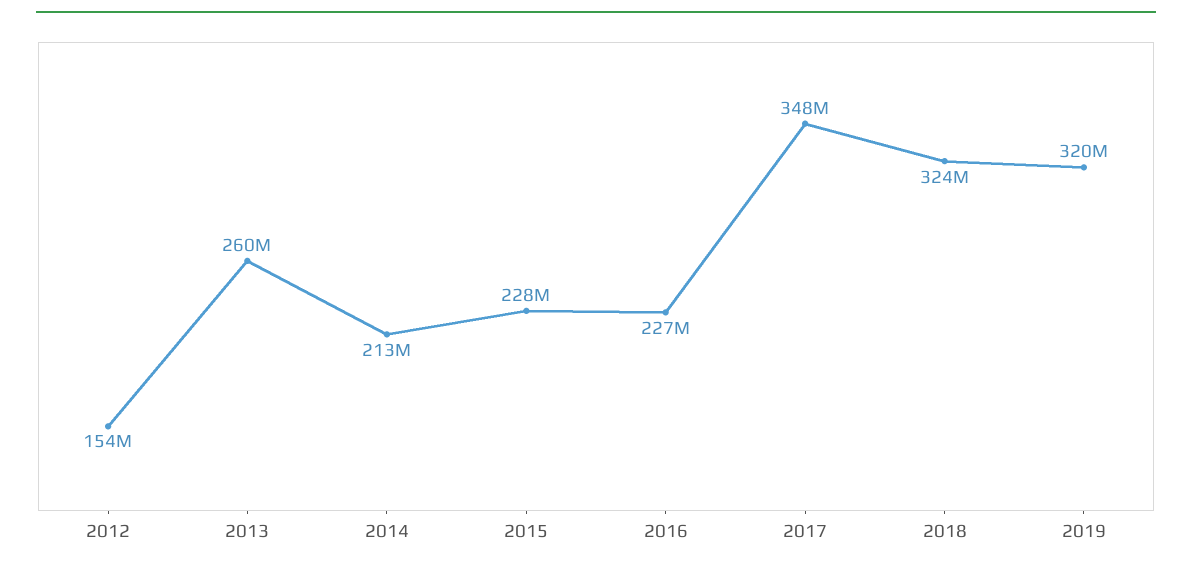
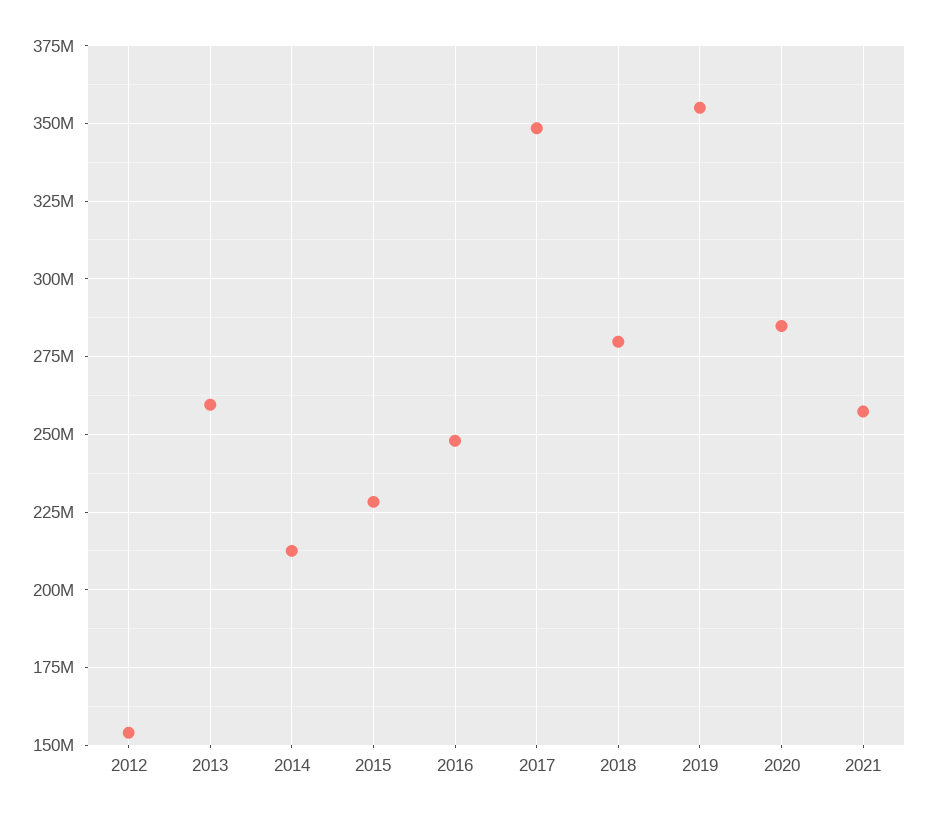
2016: 227000000 -> 247500000
2018: 324000000 -> 280000000
2019: 320000000 -> 355000000
2020: none -> 285000000
2021: none -> 257500000

